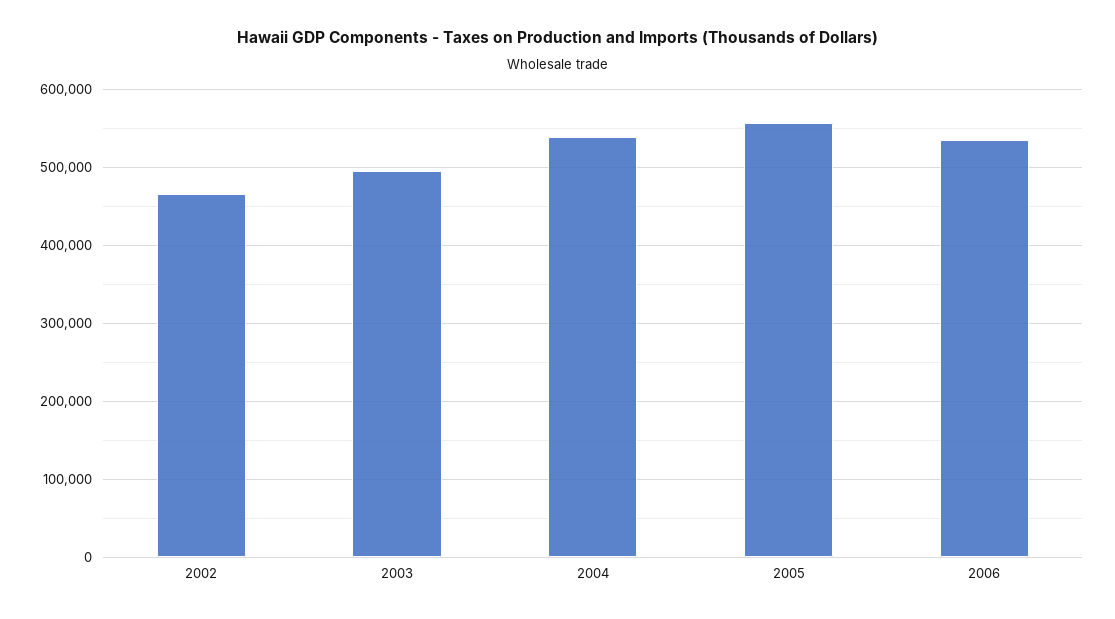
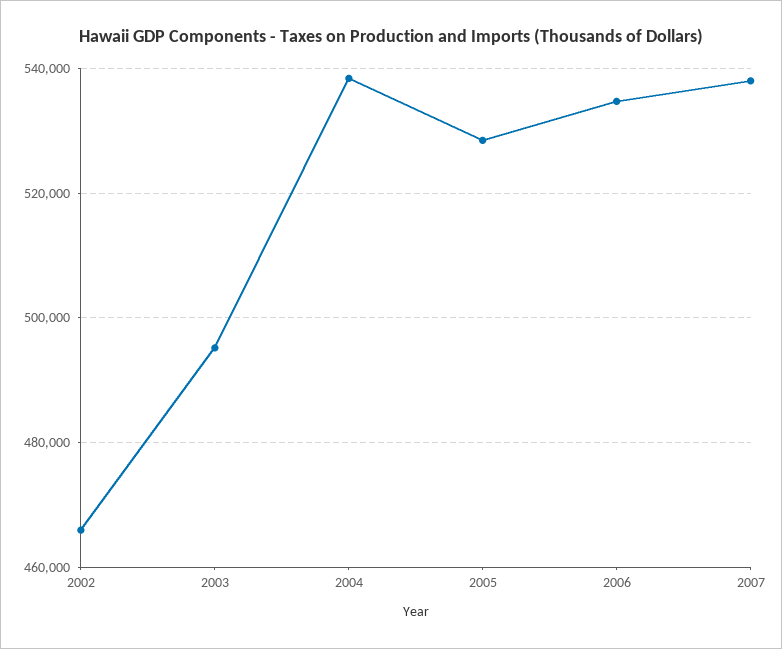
2005: 560000 -> 528000
2007: none -> 538000

